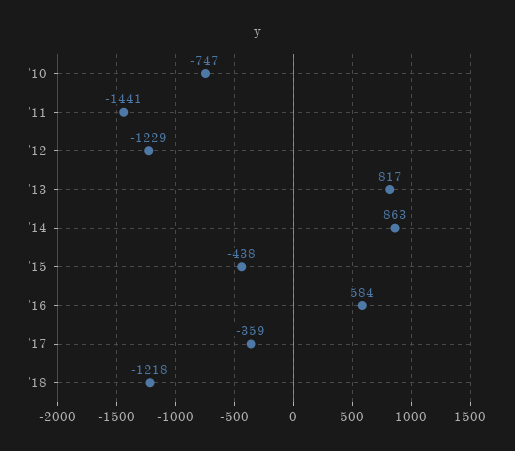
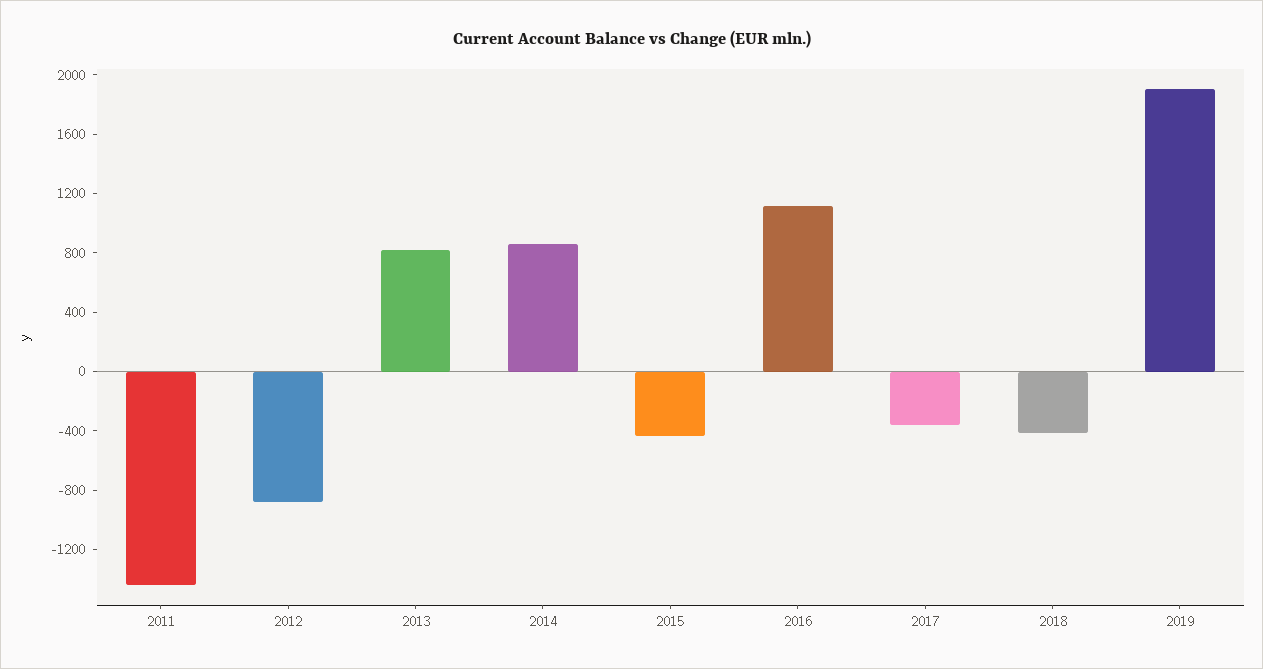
'10: -747 -> none
'12: -1229 -> -900
'16: 584 -> 1100
'18: -1218 -> -400
2019: none -> 1900

